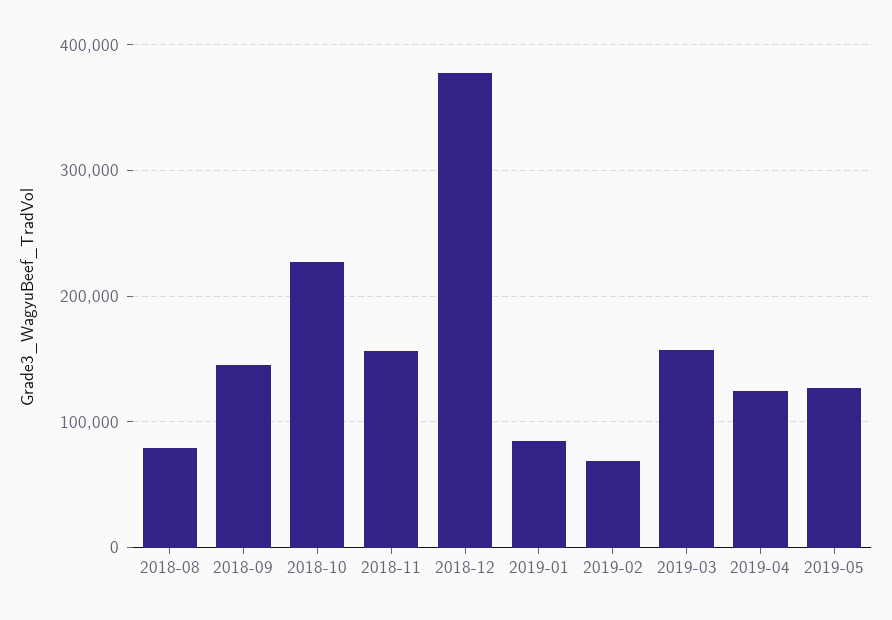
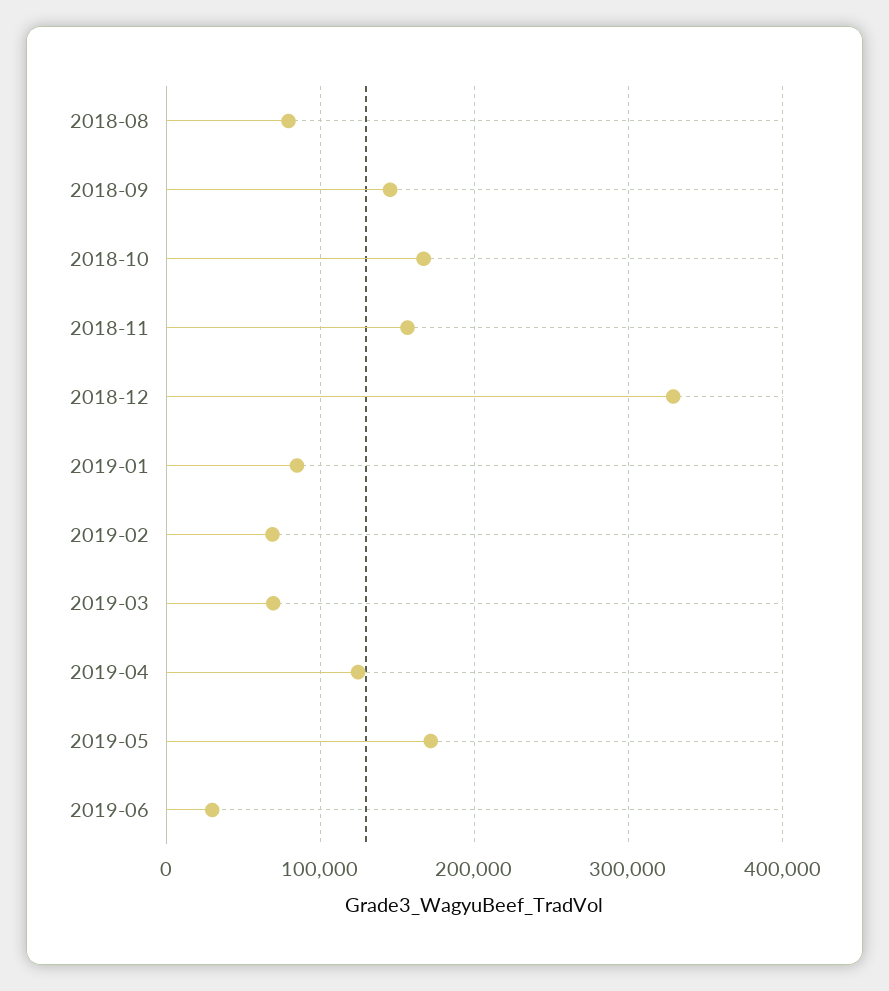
2018-10: 230000 -> 170000
2018-12: 380000 -> 330000
2019-03: 160000 -> 70000
2019-05: 130000 -> 170000
2019-06: none -> 30000

